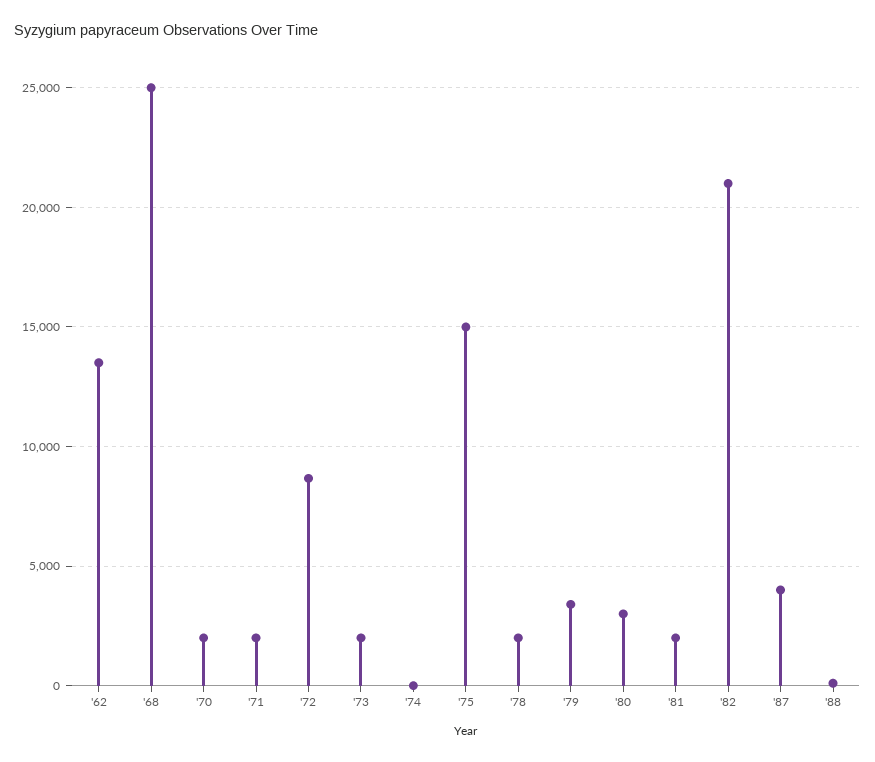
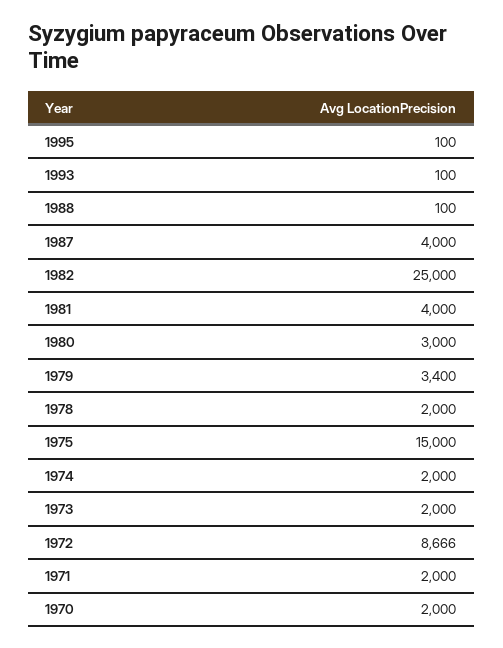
'62: 13500 -> none
'68: 25000 -> none
'74: 0 -> 2000
'81: 2000 -> 4000
'82: 21000 -> 25000
1995: none -> 100
1993: none -> 100

